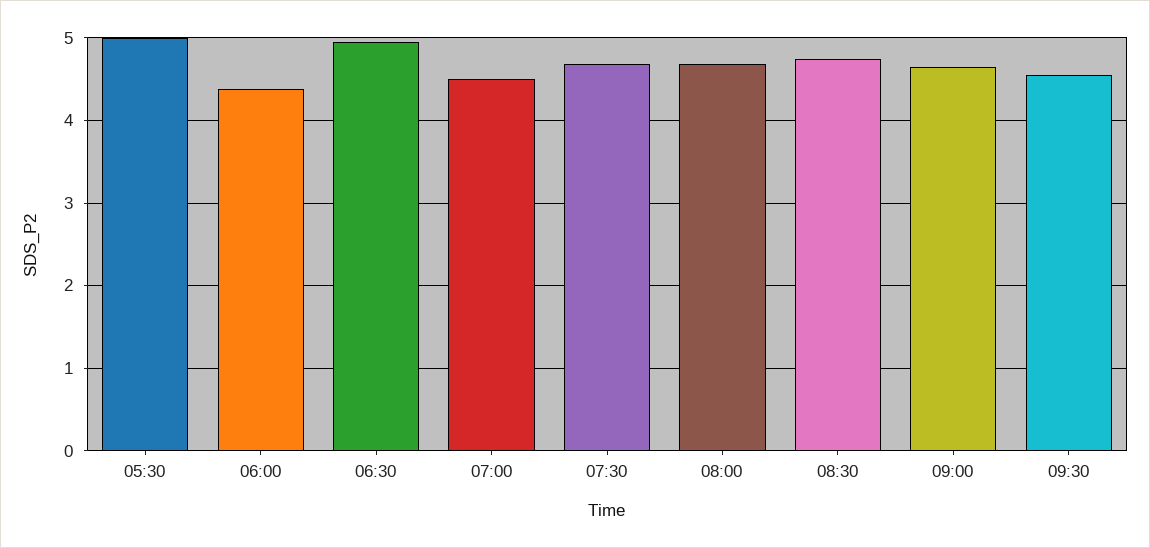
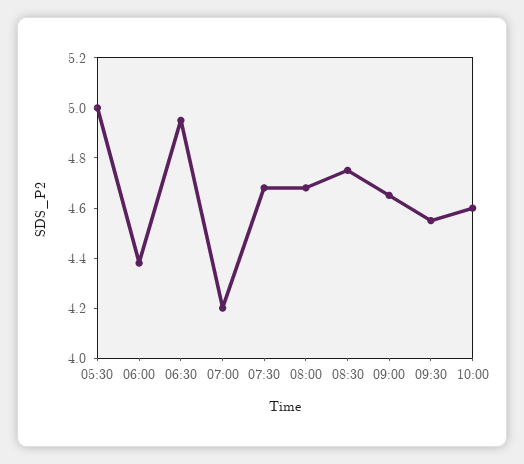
07:00: 4.5 -> 4.2
10:00: none -> 4.6

